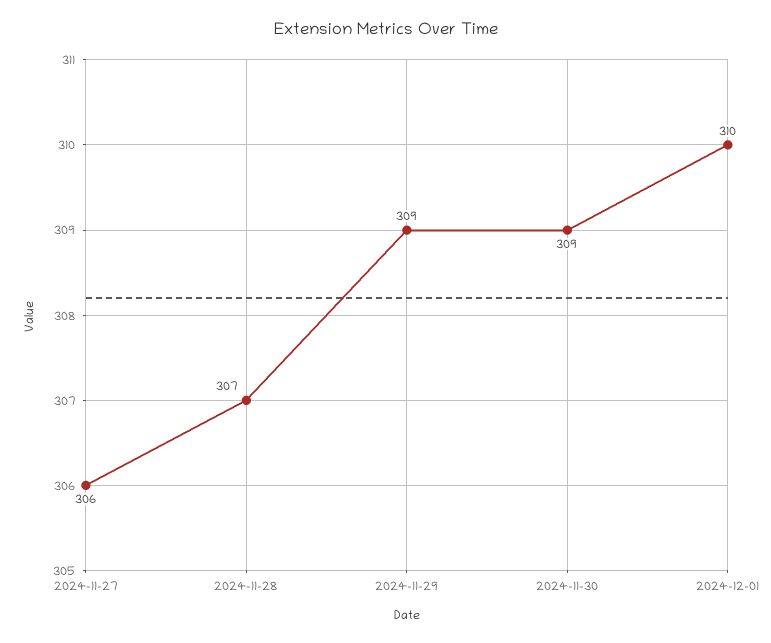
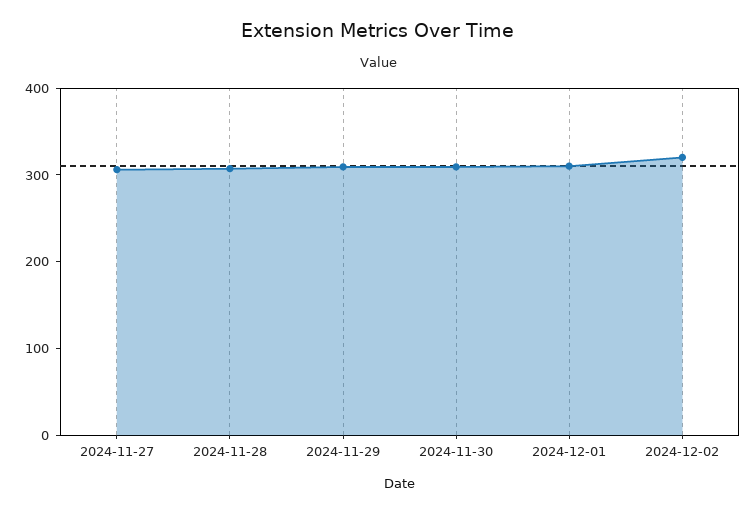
2024-12-02: none -> 320

